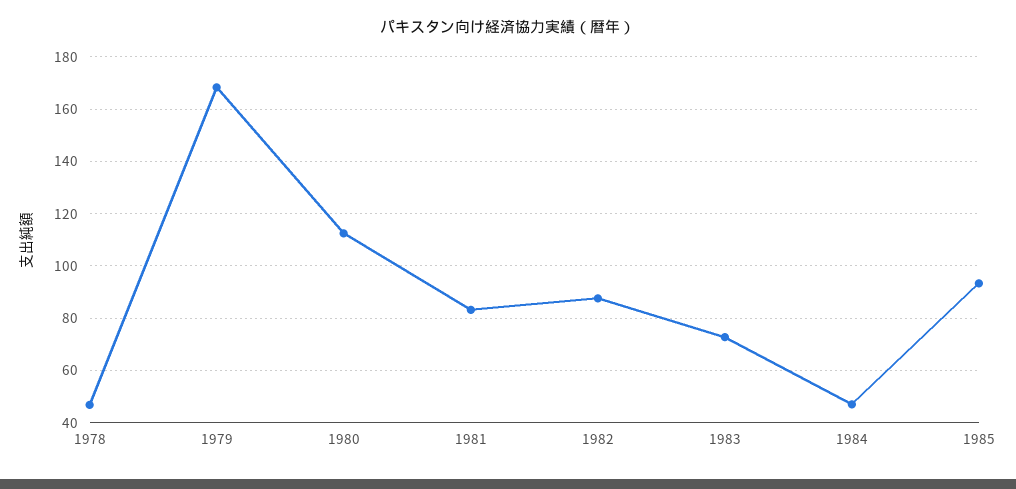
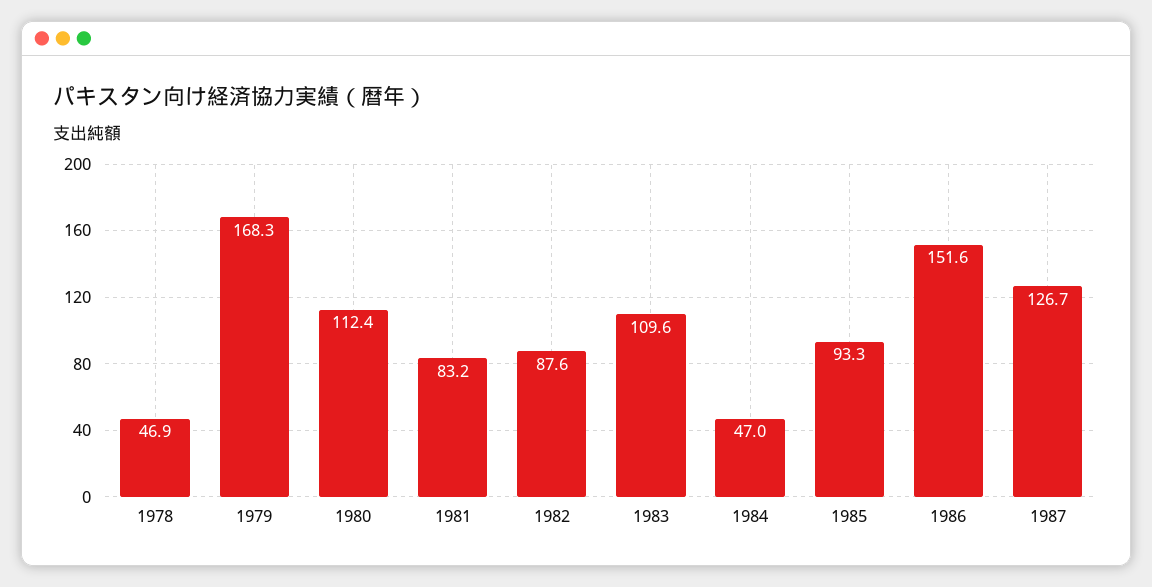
1983: 72.5 -> 109.6
1986: none -> 151.6
1987: none -> 126.7

